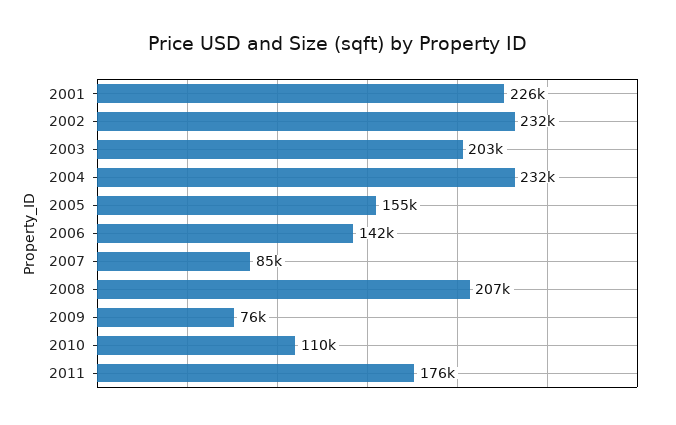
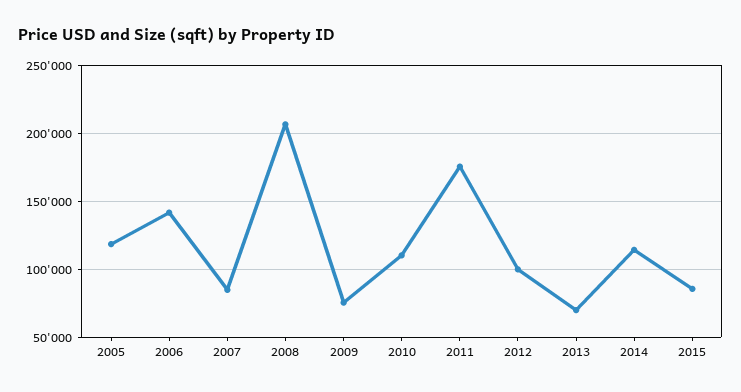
2001: 226000 -> none
2002: 232000 -> none
2003: 203000 -> none
2004: 232000 -> none
2005: 155000 -> 120000
2012: none -> 100000
2013: none -> 70000
2014: none -> 115000
2015: none -> 85000

